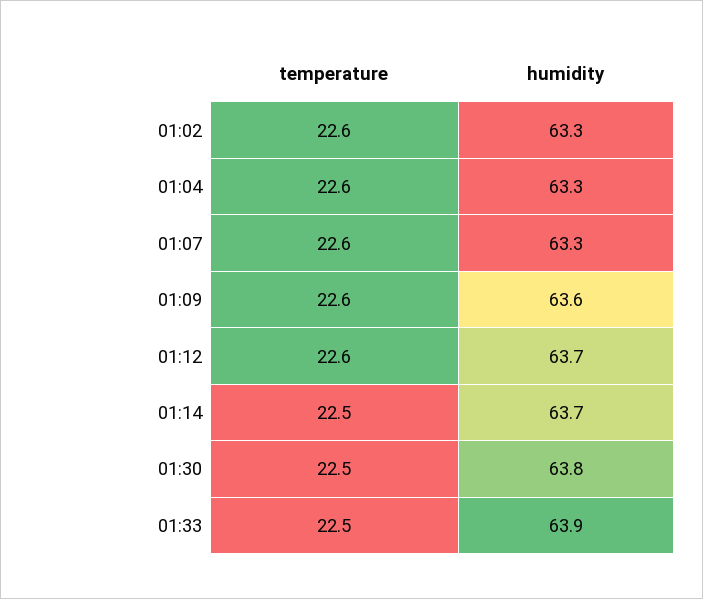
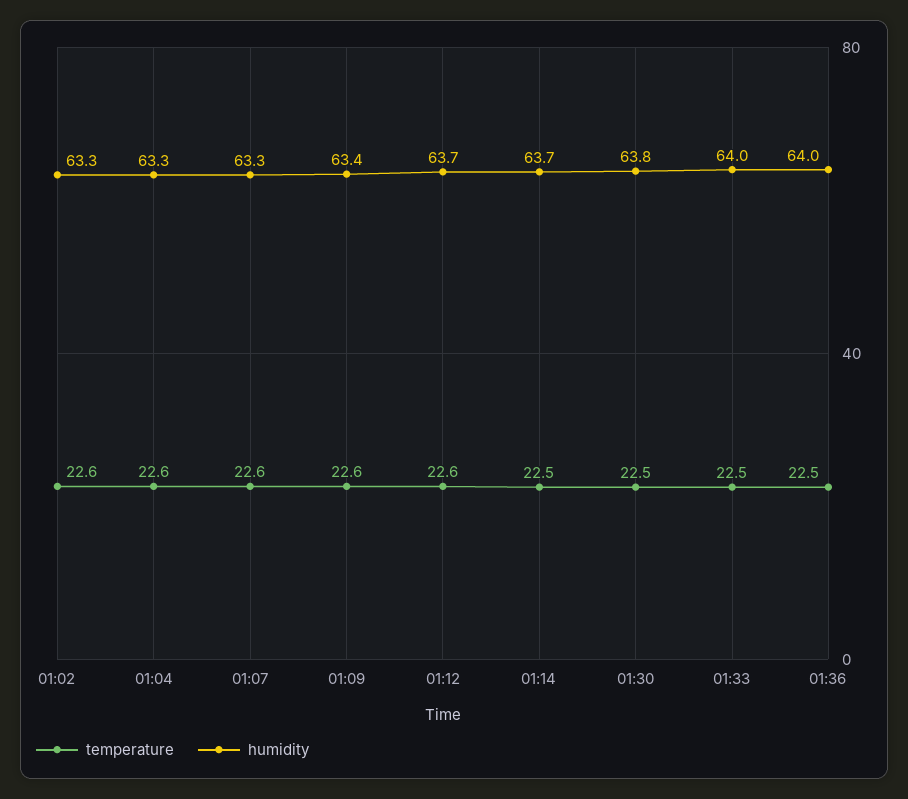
humidity, 01:09: 63.6 -> 63.4
humidity, 01:33: 63.9 -> 64
temperature, 01:36: none -> 22.5
humidity, 01:36: none -> 64

